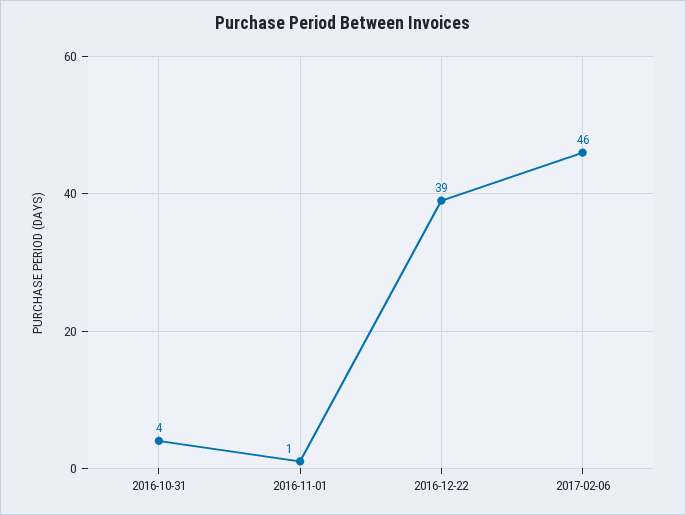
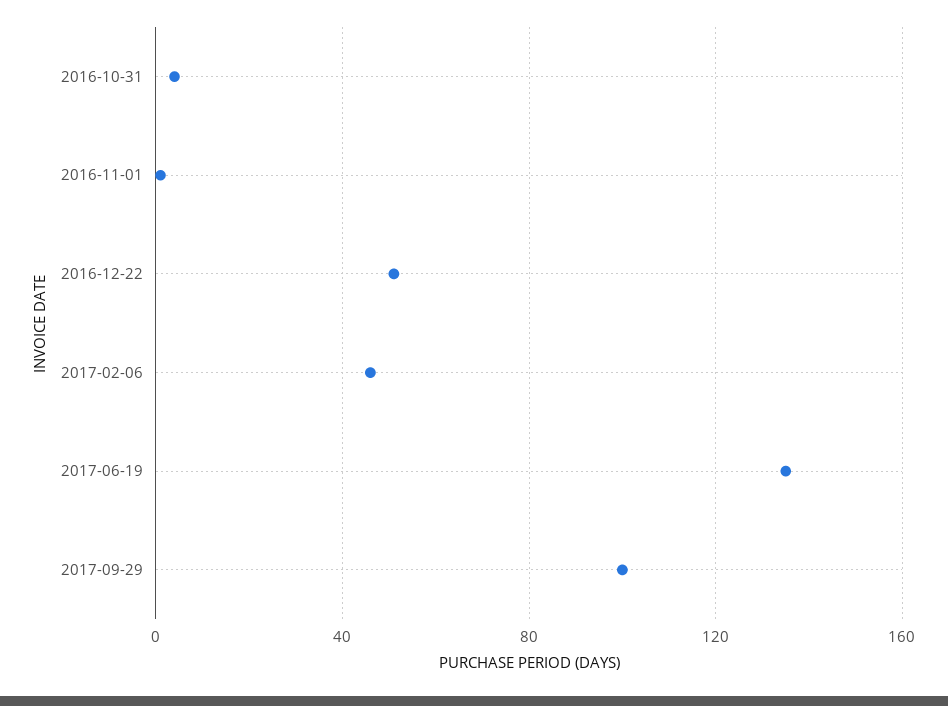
2016-12-22: 39 -> 50
2017-06-19: none -> 135
2017-09-29: none -> 100

